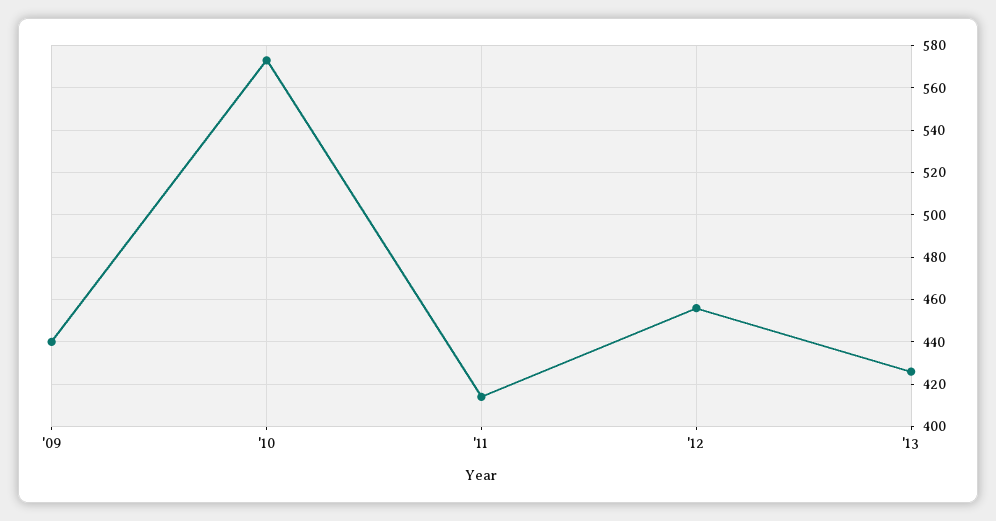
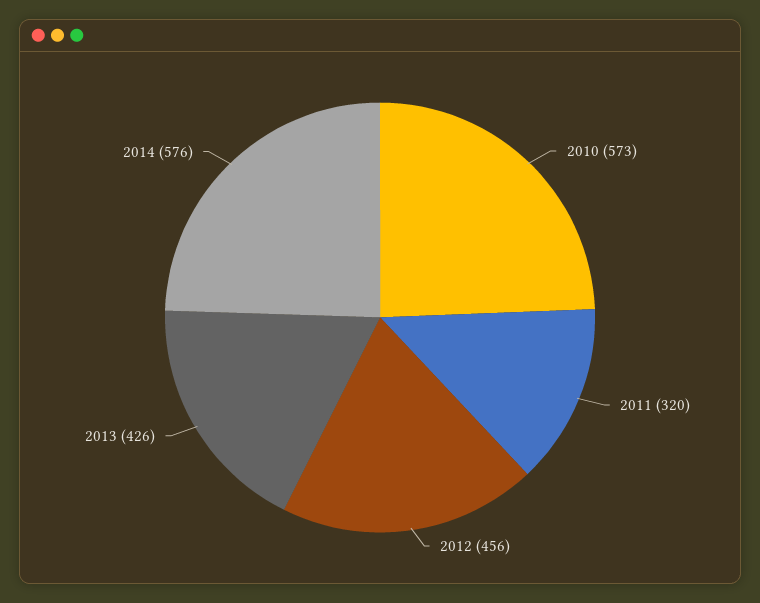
'09: 440 -> none
'11: 415 -> 320
2014: none -> 576

